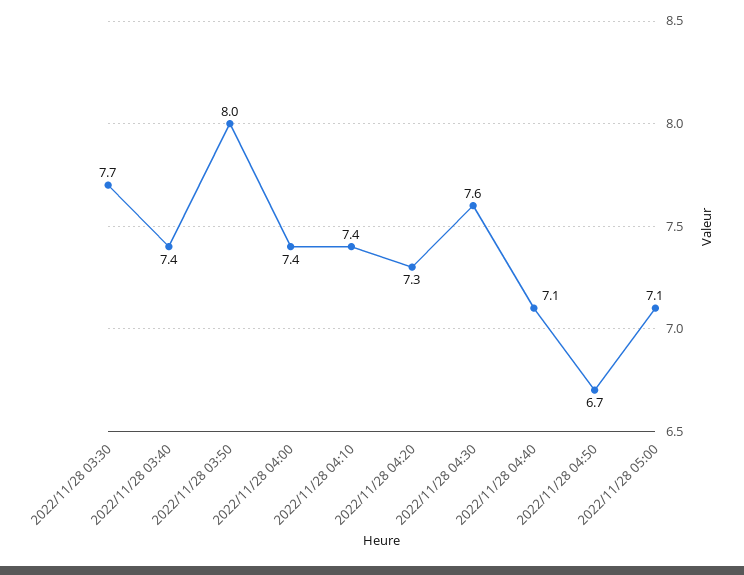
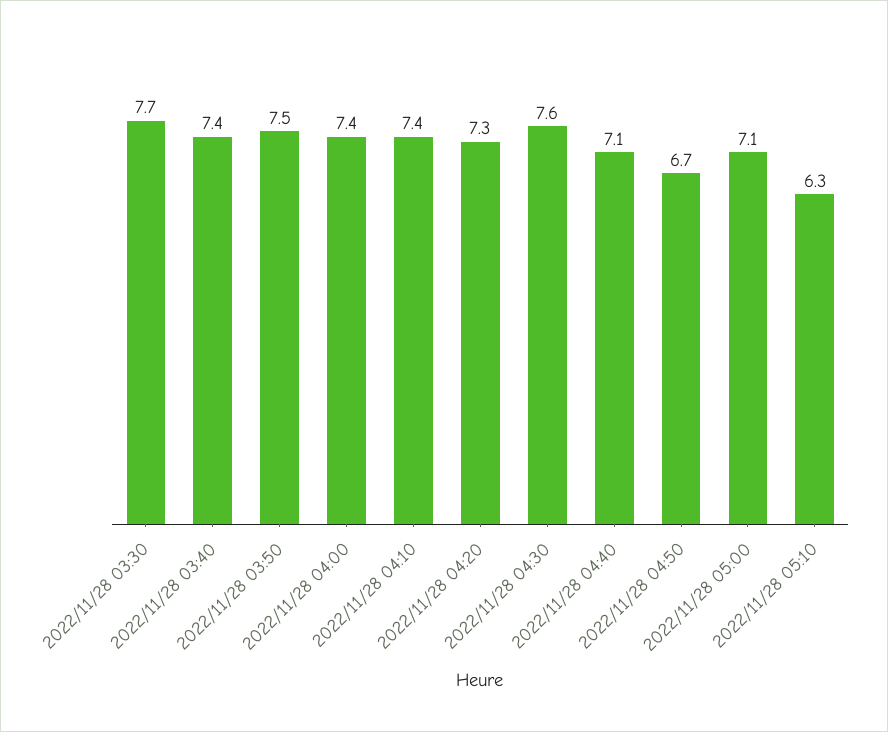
2022/11/28 03:50: 8 -> 7.5
2022/11/28 05:10: none -> 6.3

